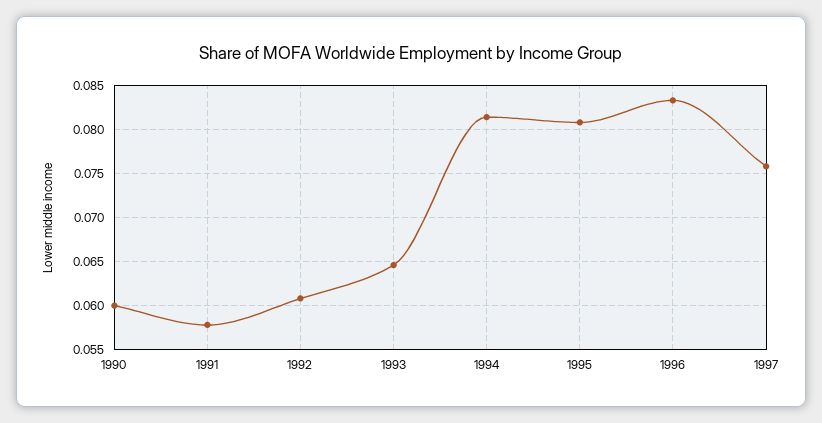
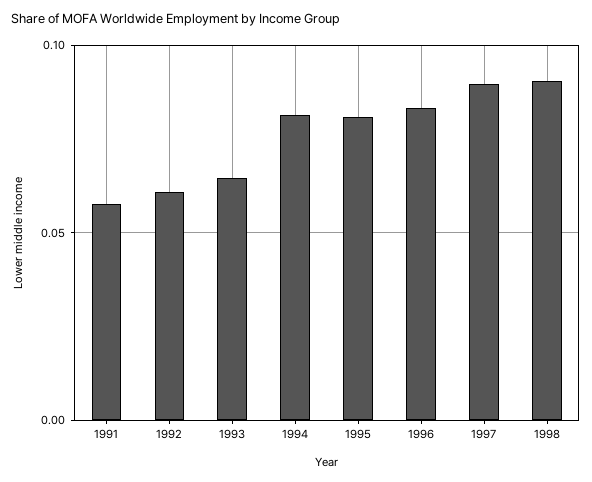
1990: 0.06 -> none
1997: 0.076 -> 0.09
1998: none -> 0.09

